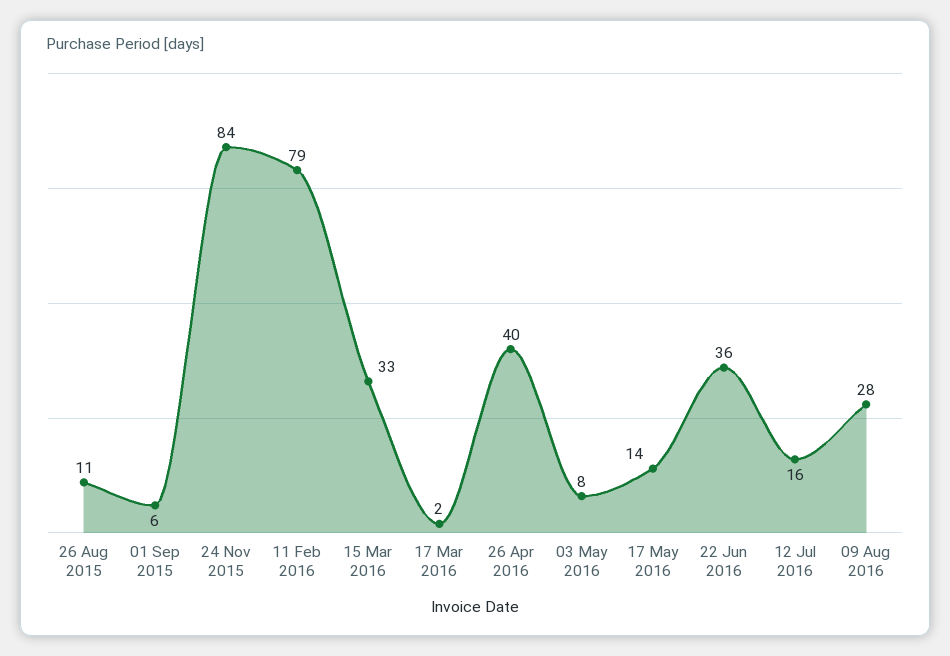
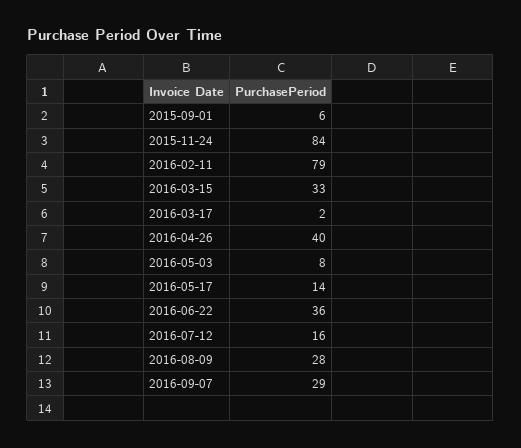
26 Aug 2015: 11 -> none
2016-09-07: none -> 29

